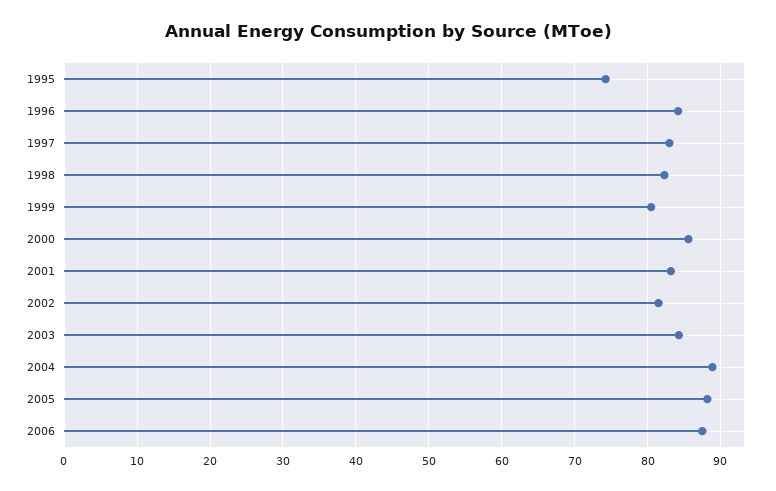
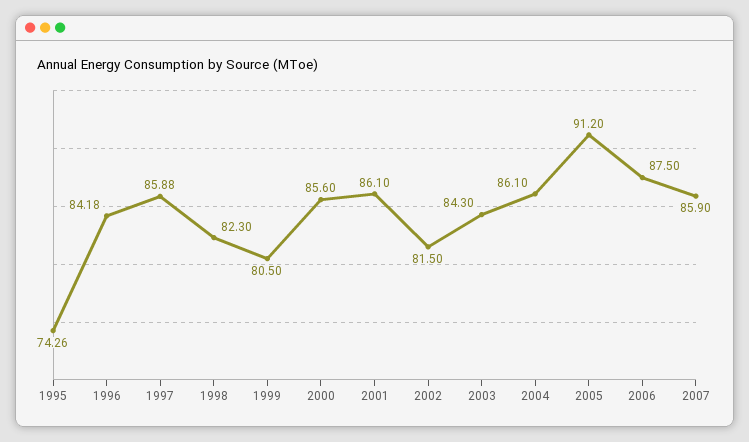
1997: 83 -> 85.88
2001: 83 -> 86.1
2004: 89 -> 86.1
2005: 88 -> 91.2
2007: none -> 85.9

